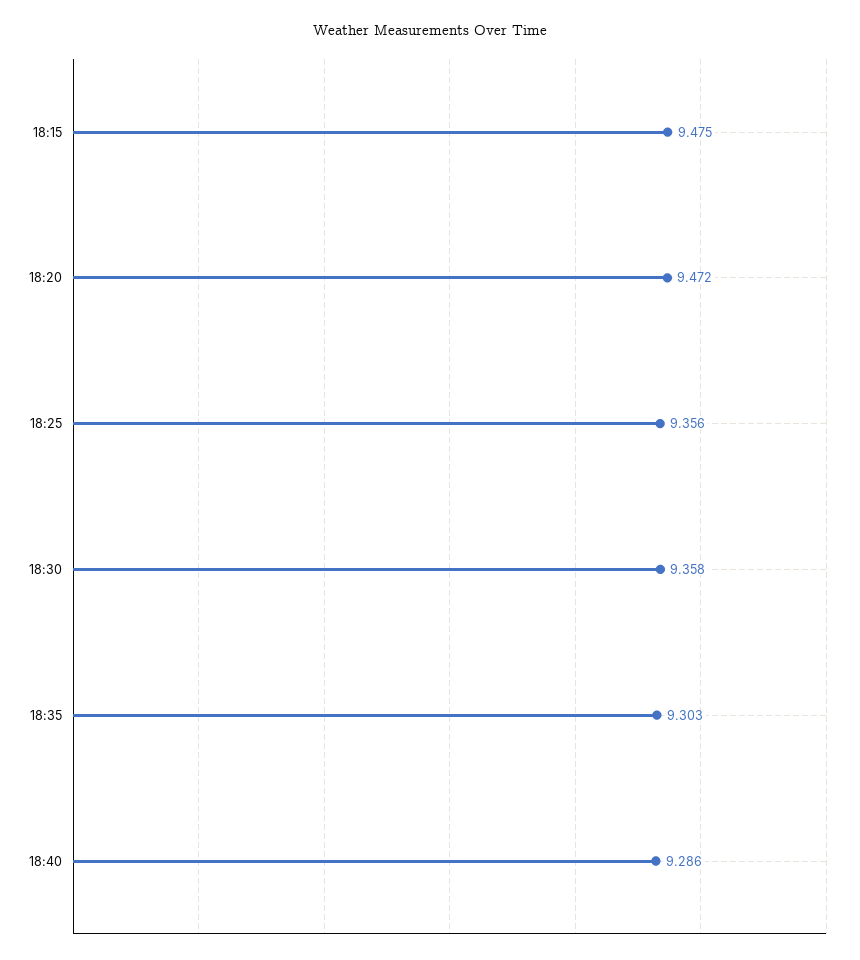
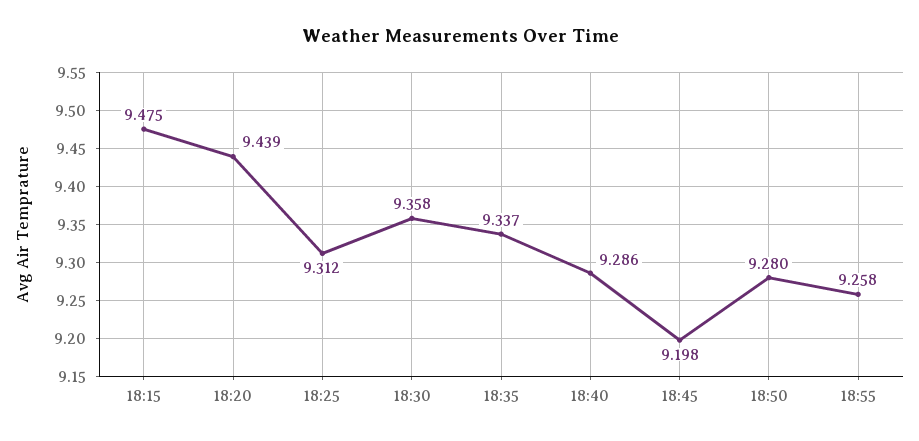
18:20: 9.472 -> 9.439
18:25: 9.356 -> 9.312
18:35: 9.303 -> 9.337
18:45: none -> 9.198
18:50: none -> 9.28
18:55: none -> 9.258

